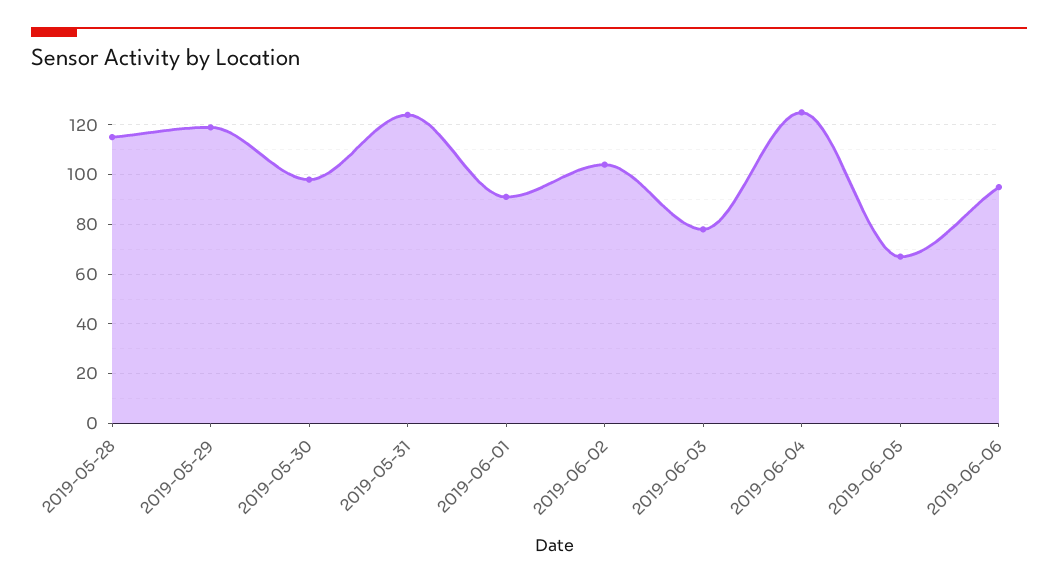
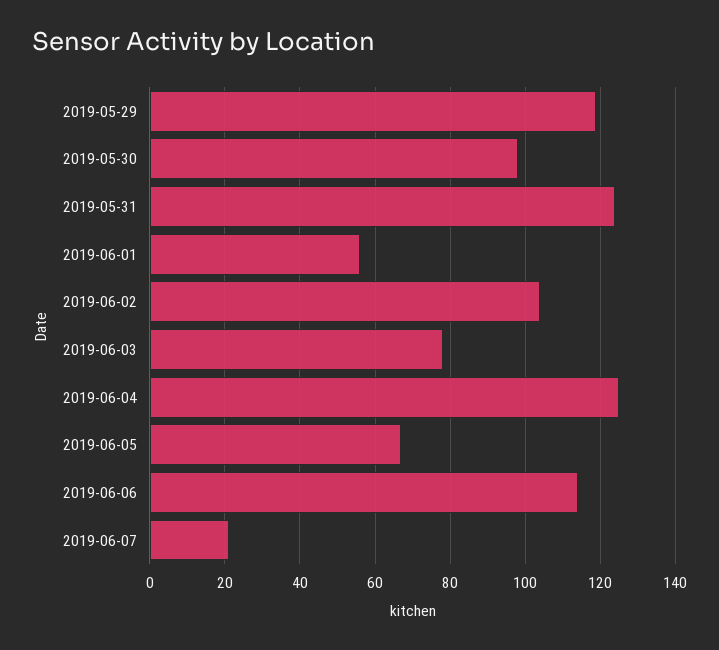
2019-05-28: 115 -> none
2019-06-01: 90 -> 55
2019-06-06: 95 -> 115
2019-06-07: none -> 20

